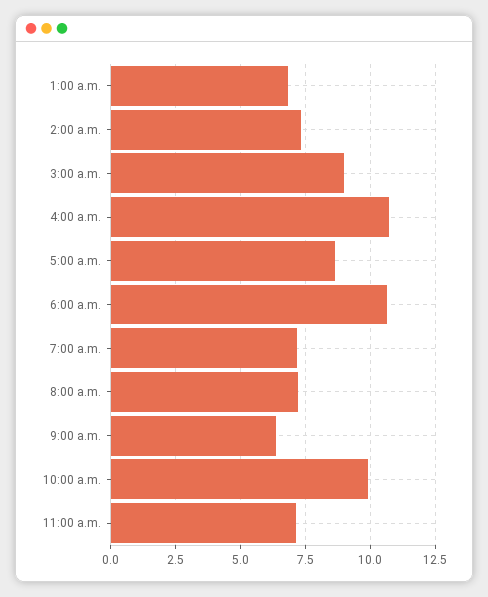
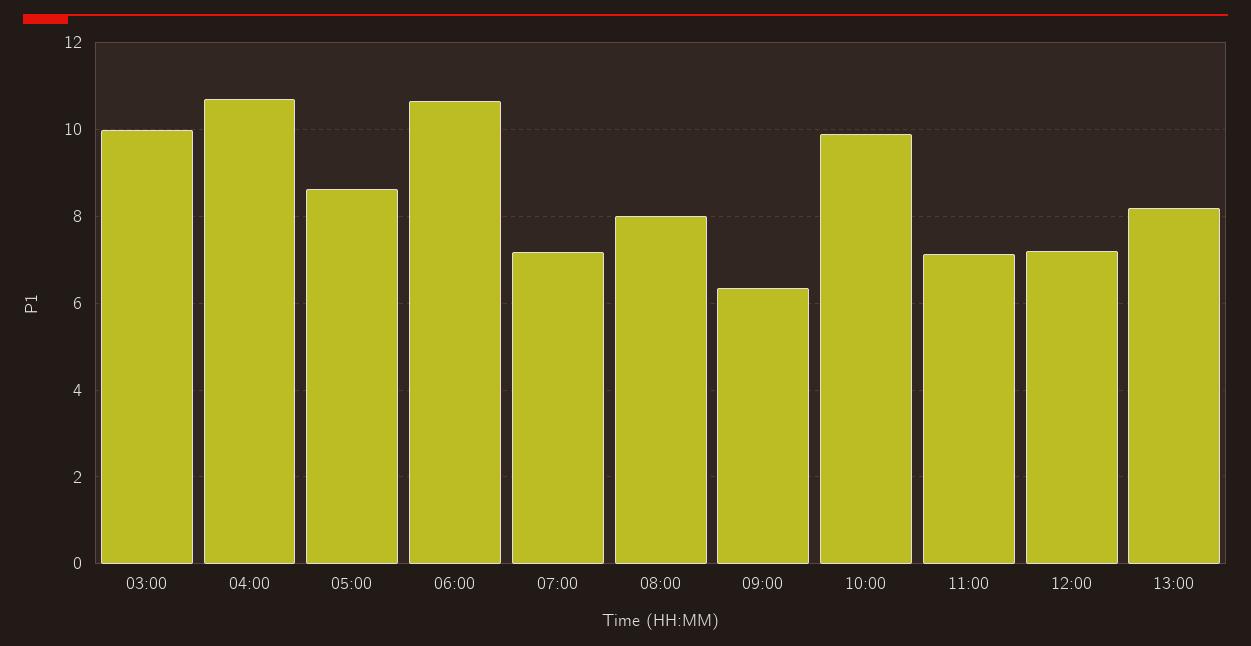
1:00 a.m.: 6.75 -> none
2:00 a.m.: 7.25 -> none
3:00 a.m.: 9 -> 10
8:00 a.m.: 7.25 -> 8
12:00: none -> 7.2
13:00: none -> 8.2

